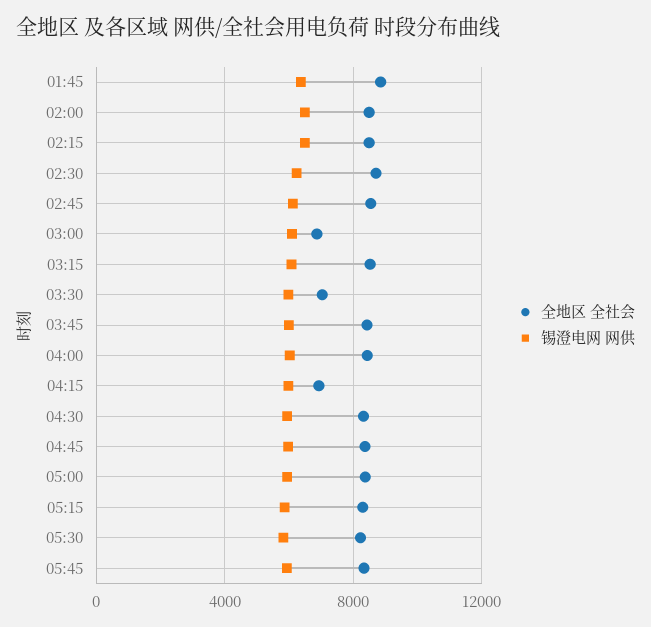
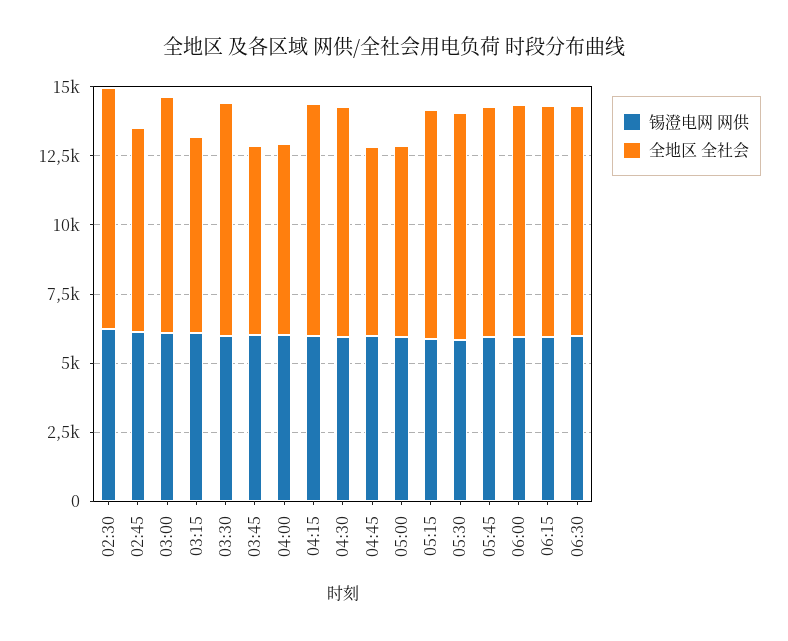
全地区 全社会, 01:45: 9000 -> none
锡澄电网 网供, 01:45: 6500 -> none
全地区 全社会, 02:00: 8500 -> none
锡澄电网 网供, 02:00: 6500 -> none
全地区 全社会, 02:15: 8500 -> none
锡澄电网 网供, 02:15: 6500 -> none
全地区 全社会, 02:45: 8500 -> 7500
全地区 全社会, 03:00: 7000 -> 8500
全地区 全社会, 03:15: 8500 -> 7000
全地区 全社会, 03:30: 7000 -> 8500
全地区 全社会, 03:45: 8500 -> 7000
全地区 全社会, 04:00: 8500 -> 7000
全地区 全社会, 04:15: 7000 -> 8500
全地区 全社会, 04:45: 8500 -> 7000
全地区 全社会, 05:00: 8500 -> 7000
锡澄电网 网供, 06:00: none -> 6000
全地区 全社会, 06:00: none -> 8500
锡澄电网 网供, 06:15: none -> 6000
全地区 全社会, 06:15: none -> 8500
锡澄电网 网供, 06:30: none -> 6000
全地区 全社会, 06:30: none -> 8500

